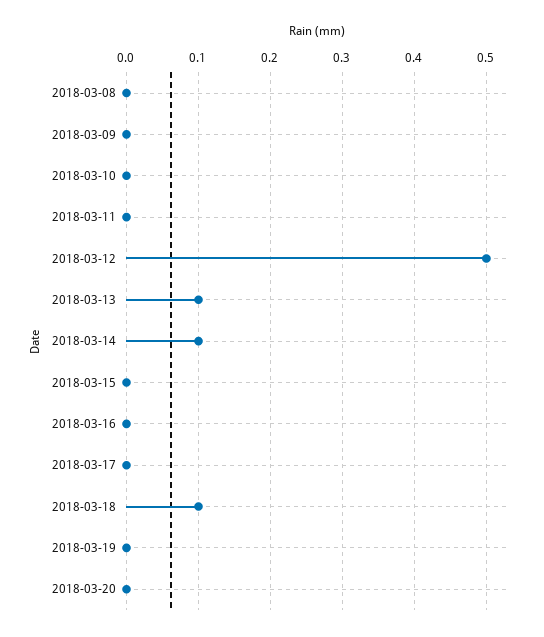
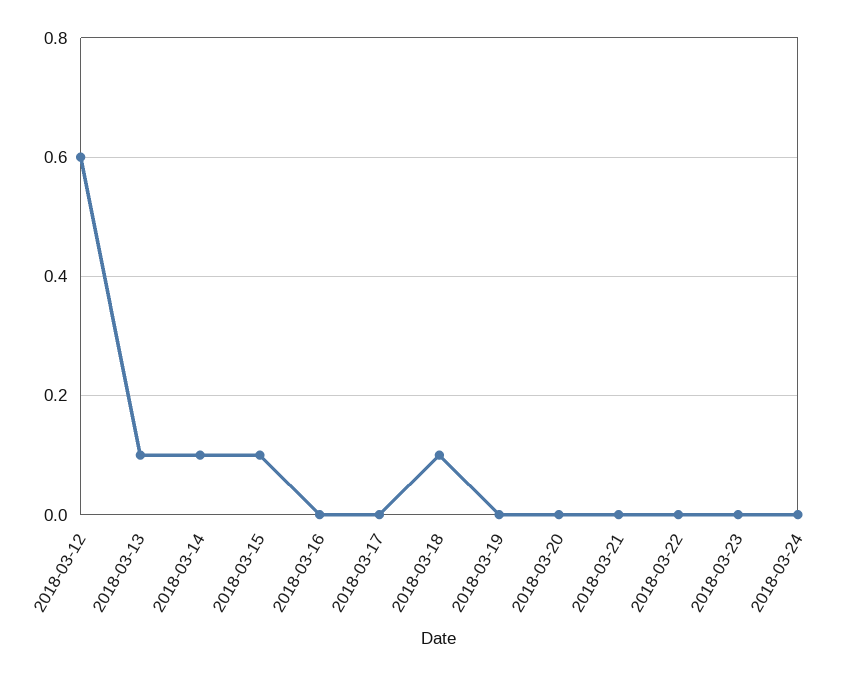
2018-03-08: 0 -> none
2018-03-09: 0 -> none
2018-03-10: 0 -> none
2018-03-11: 0 -> none
2018-03-12: 0.5 -> 0.6
2018-03-15: 0 -> 0.1
2018-03-21: none -> 0
2018-03-22: none -> 0
2018-03-23: none -> 0
2018-03-24: none -> 0

